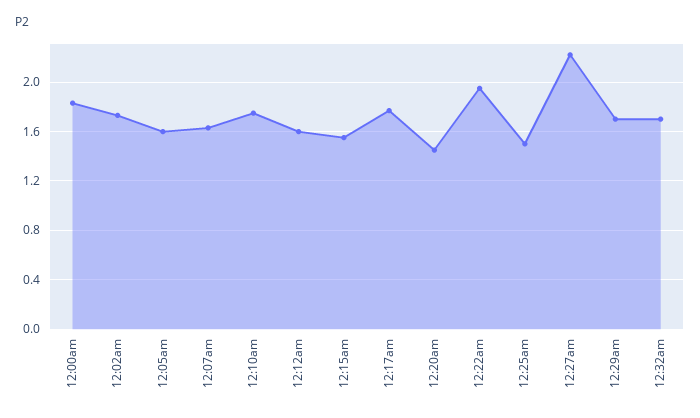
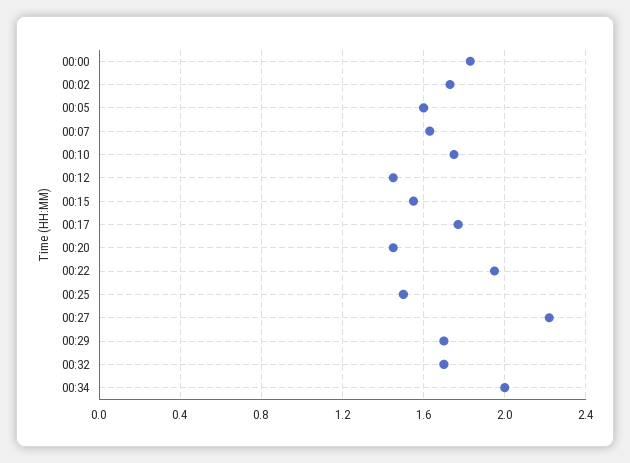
12:12am: 1.6 -> 1.45
00:34: none -> 2

